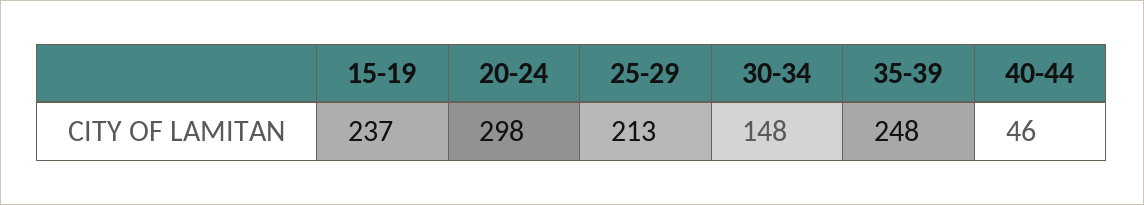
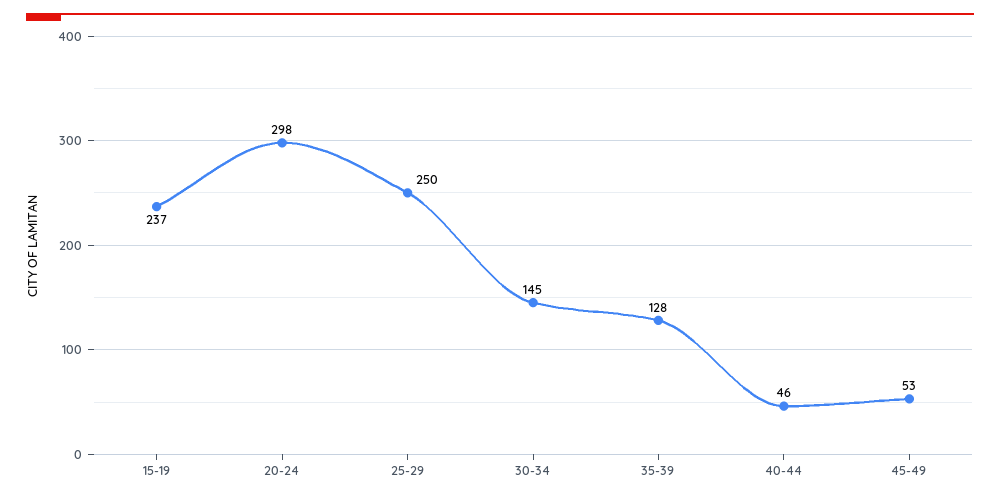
25-29: 213 -> 250
30-34: 148 -> 145
35-39: 248 -> 128
45-49: none -> 53

